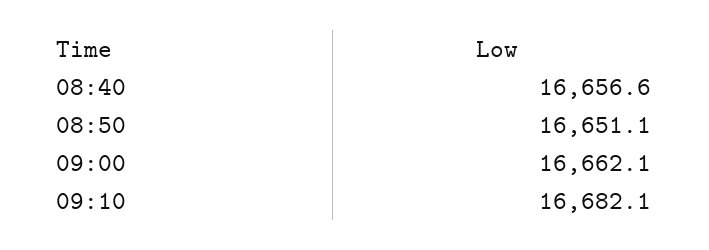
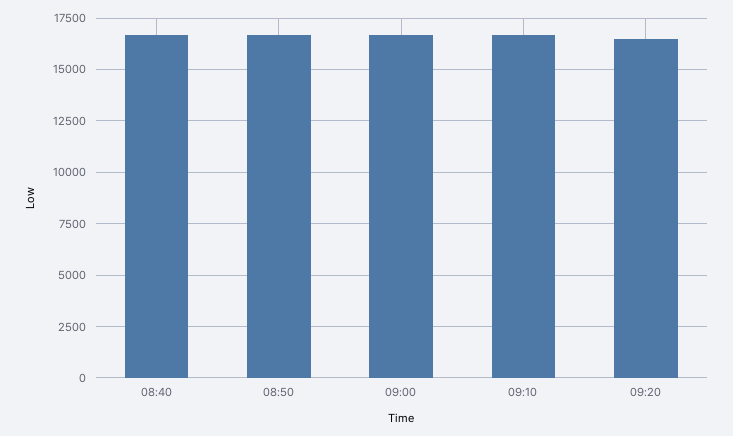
09:20: none -> 16500

